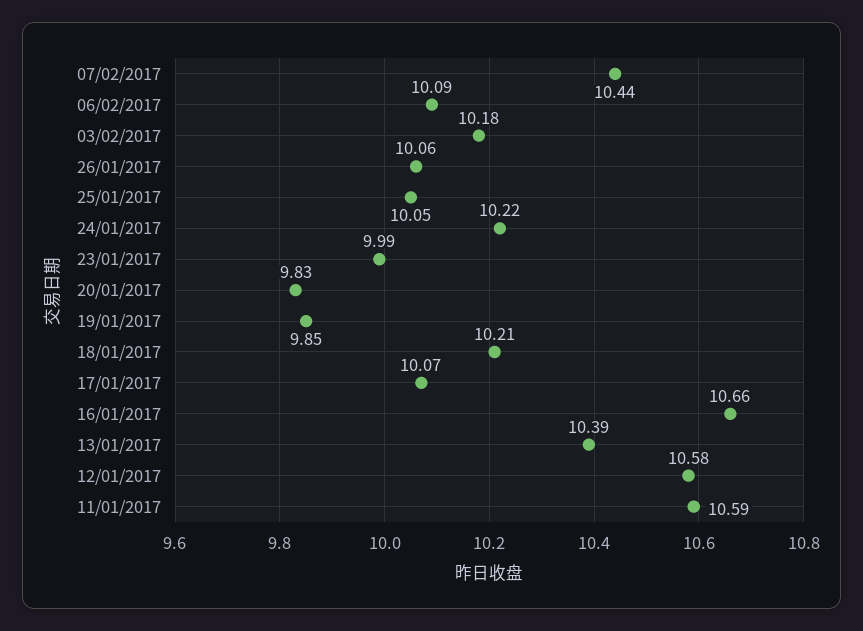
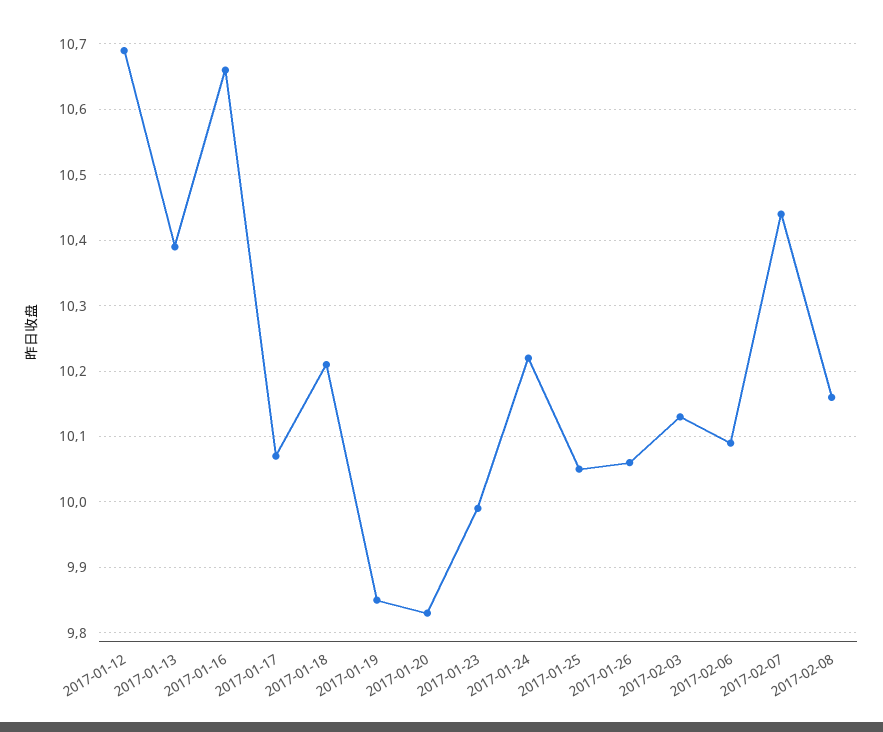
03/02/2017: 10.18 -> 10.13
12/01/2017: 10.58 -> 10.69
11/01/2017: 10.59 -> none
2017-02-08: none -> 10.16

